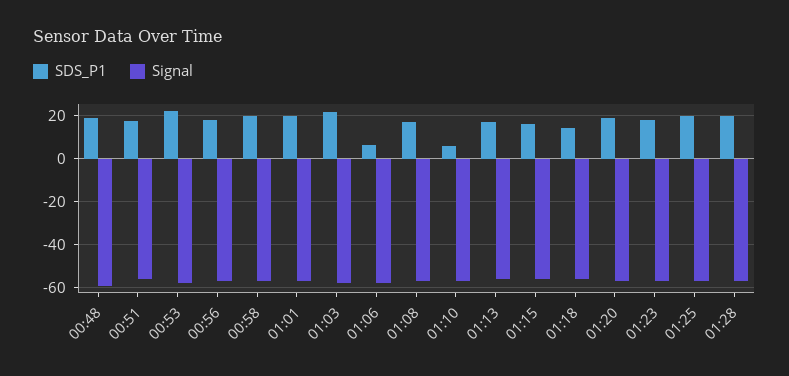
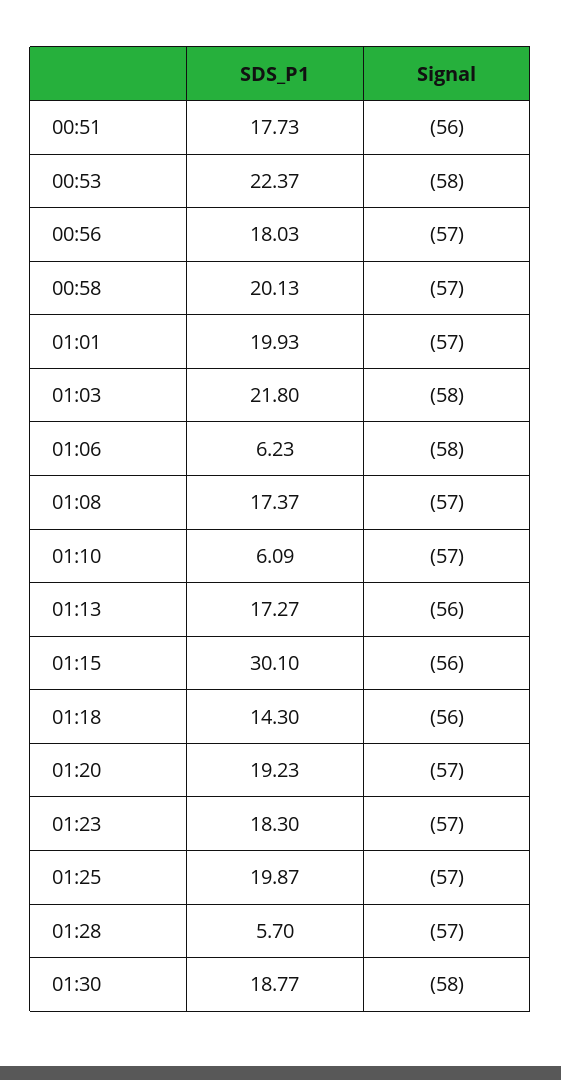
SDS_P1, 00:48: 20 -> none
Signal, 00:48: -60 -> none
SDS_P1, 01:15: 15 -> 30.1
SDS_P1, 01:28: 20 -> 5.7
SDS_P1, 01:30: none -> 18.77
Signal, 01:30: none -> -58

